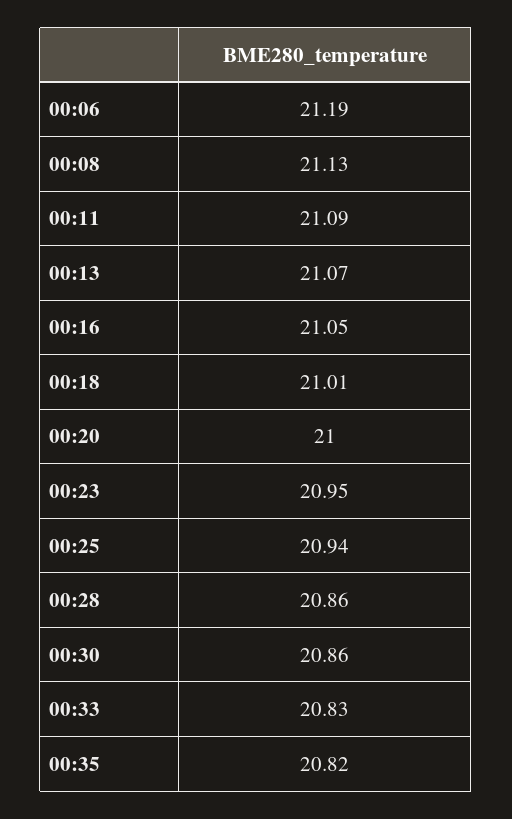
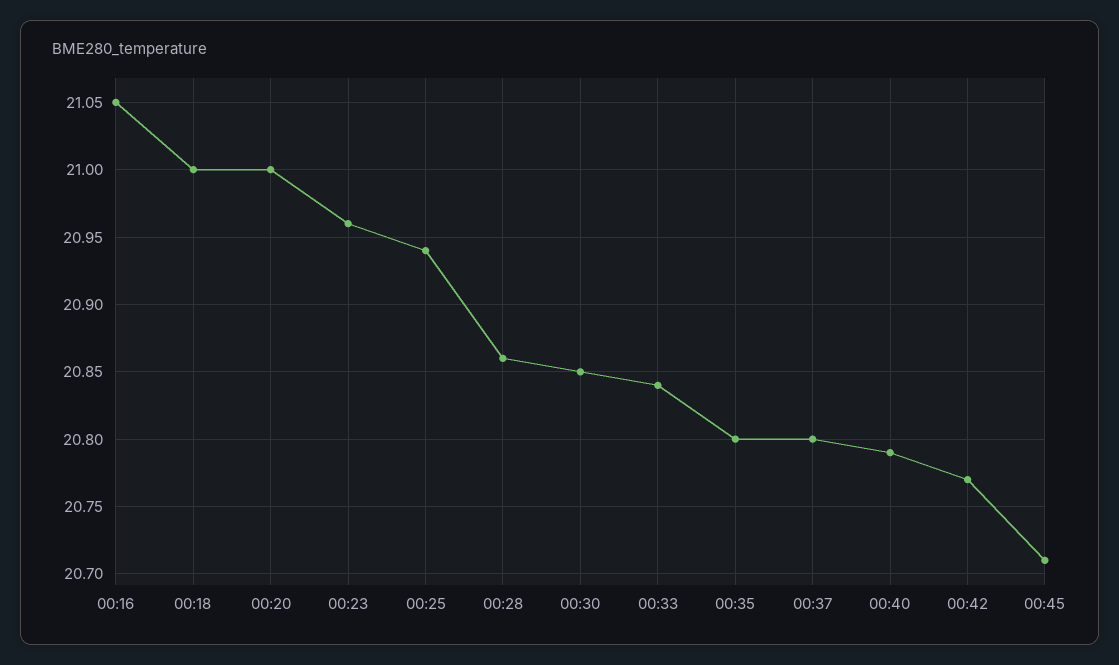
00:06: 21.19 -> none
00:08: 21.13 -> none
00:11: 21.09 -> none
00:13: 21.07 -> none
00:18: 21.01 -> 21
00:23: 20.95 -> 20.96
00:30: 20.86 -> 20.85
00:33: 20.83 -> 20.84
00:35: 20.82 -> 20.8
00:37: none -> 20.8
00:40: none -> 20.79
00:42: none -> 20.77
00:45: none -> 20.71

